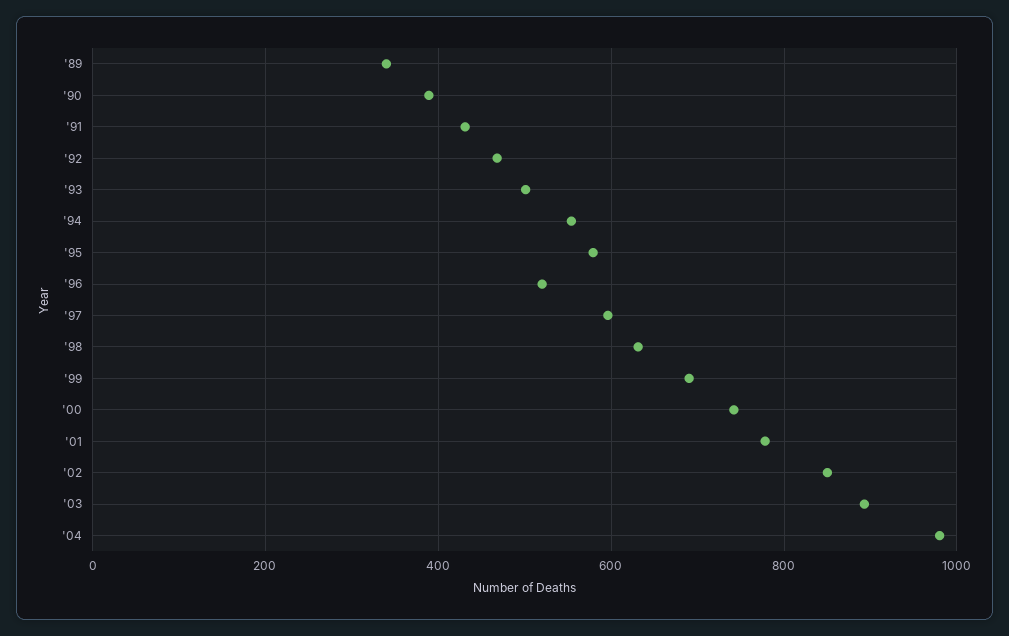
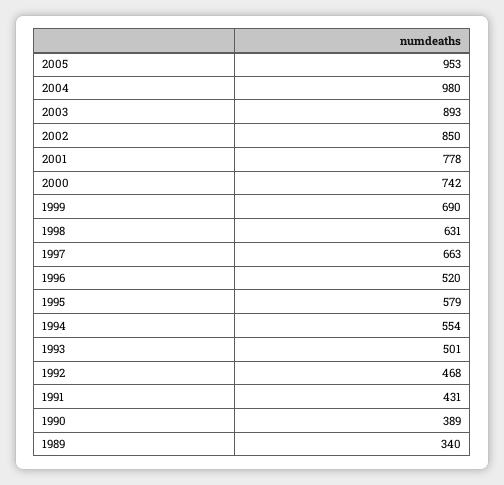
'97: 600 -> 663
2005: none -> 953

